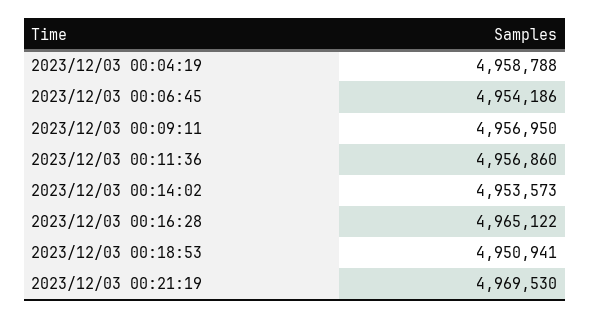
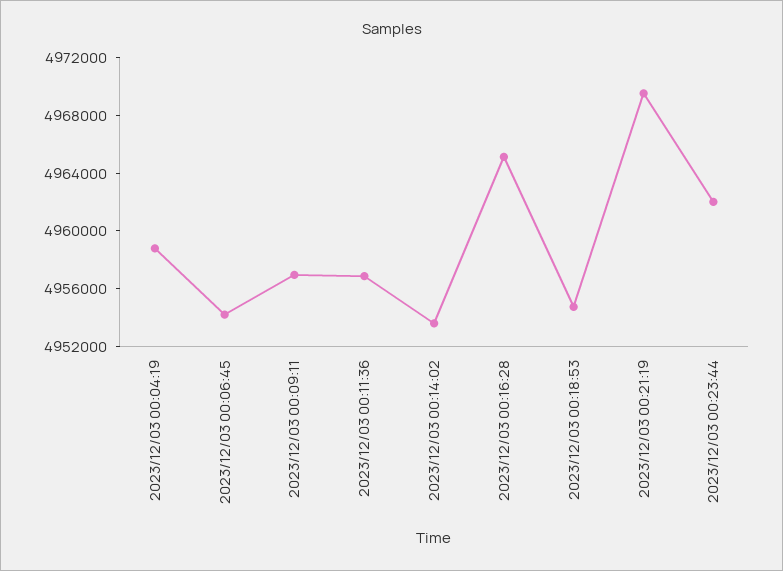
2023/12/03 00:18:53: 4950941 -> 4955000
2023/12/03 00:23:44: none -> 4962000

